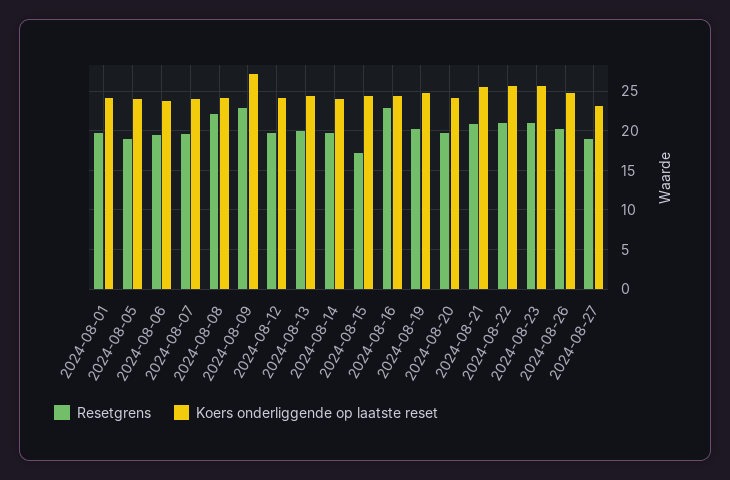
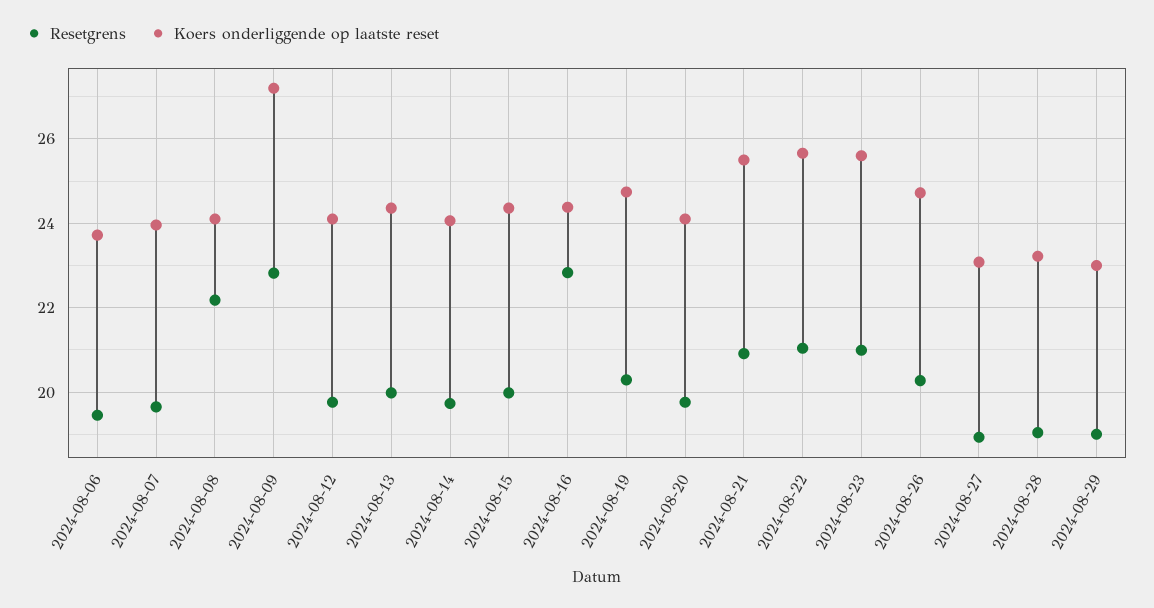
Resetgrens, 2024-08-01: 20 -> none
Koers onderliggende op laatste reset, 2024-08-01: 24 -> none
Resetgrens, 2024-08-05: 19 -> none
Koers onderliggende op laatste reset, 2024-08-05: 24 -> none
Resetgrens, 2024-08-15: 17 -> 20
Resetgrens, 2024-08-28: none -> 19
Koers onderliggende op laatste reset, 2024-08-28: none -> 23.2
Resetgrens, 2024-08-29: none -> 19
Koers onderliggende op laatste reset, 2024-08-29: none -> 23

